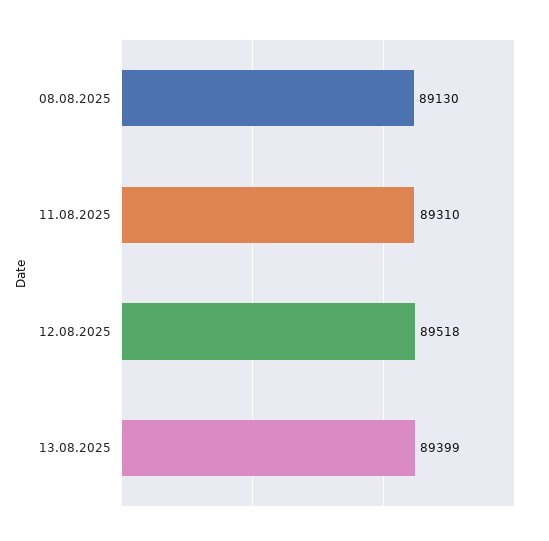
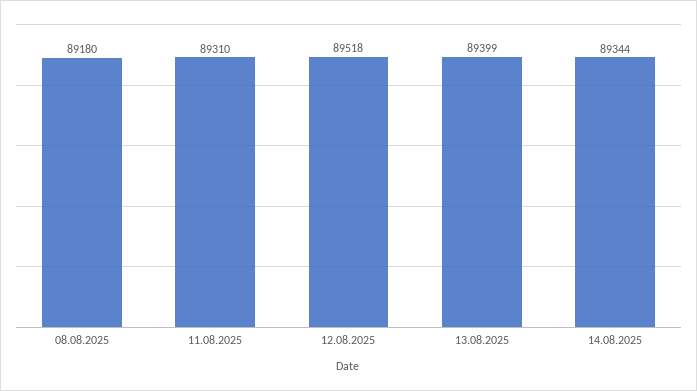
08.08.2025: 89130 -> 89180
14.08.2025: none -> 89344

